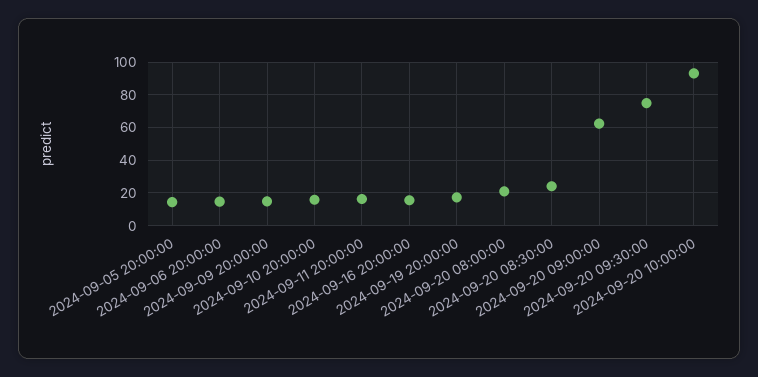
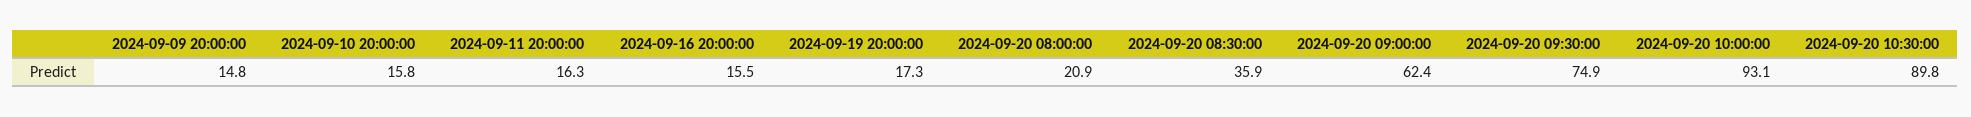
2024-09-05 20:00:00: 15 -> none
2024-09-06 20:00:00: 15 -> none
2024-09-20 08:30:00: 25 -> 35.9
2024-09-20 10:30:00: none -> 89.8

